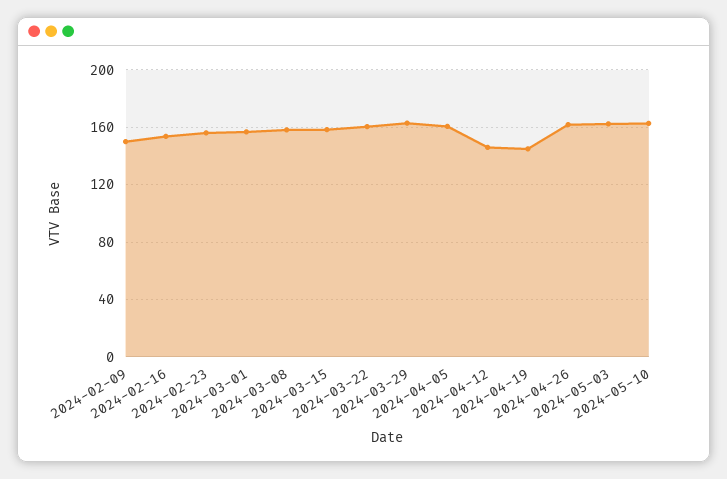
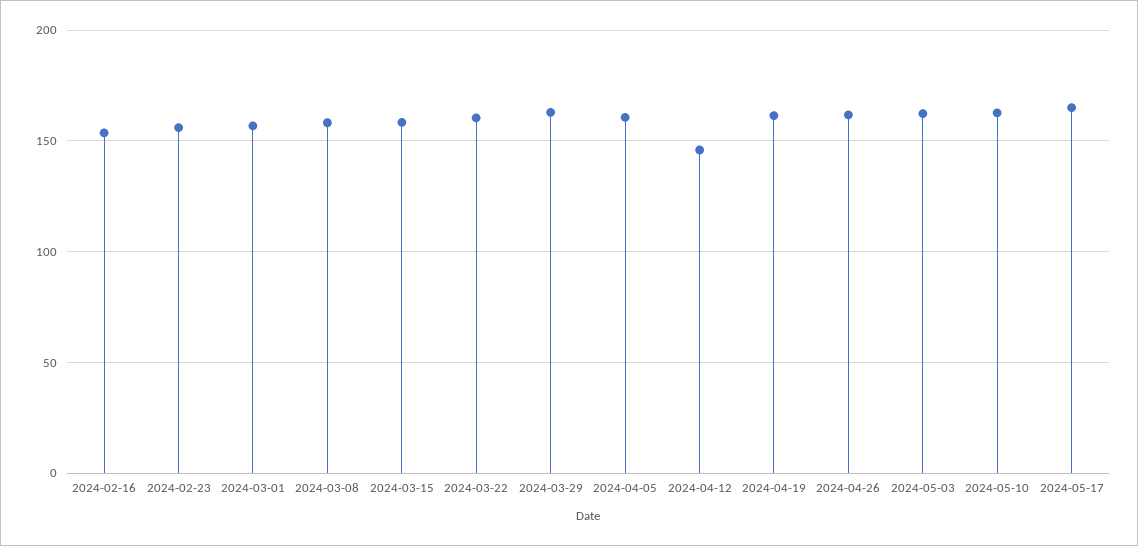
2024-02-09: 150 -> none
2024-04-19: 145 -> 160
2024-05-17: none -> 165

